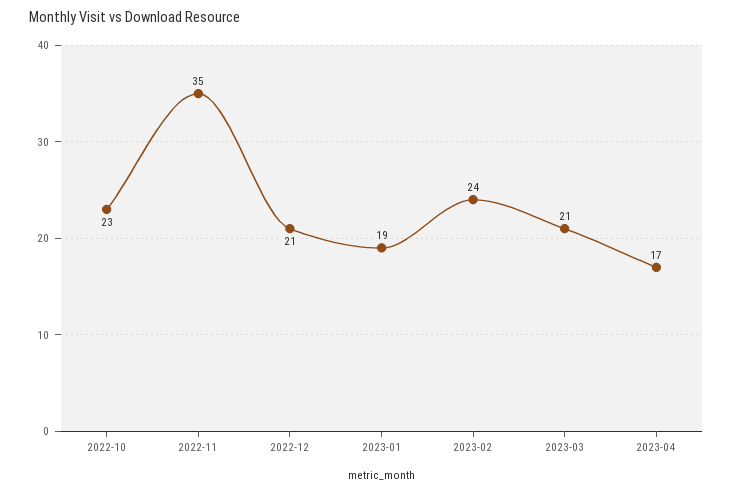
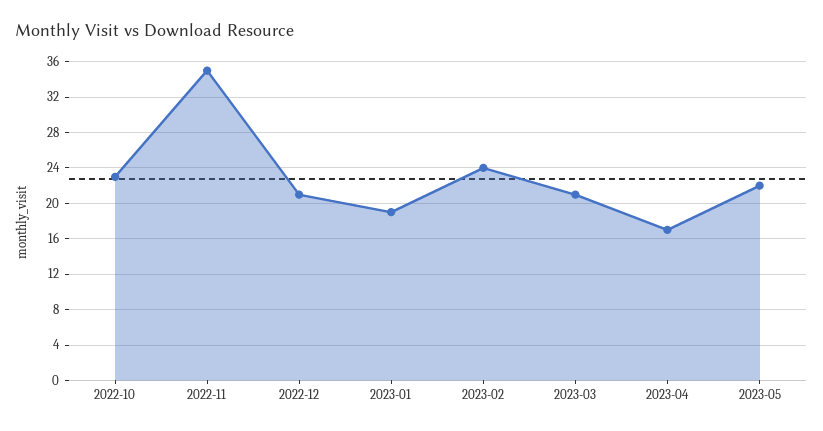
2023-05: none -> 22

